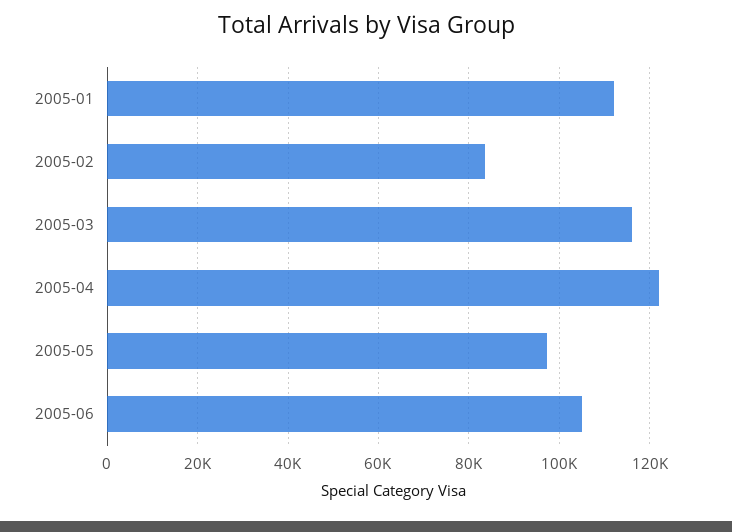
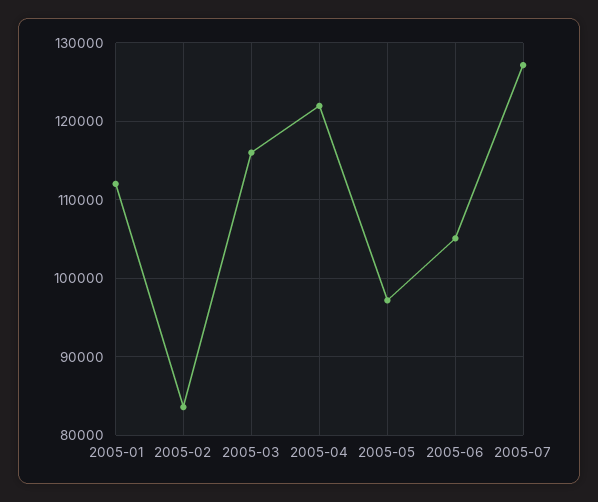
2005-07: none -> 127000

